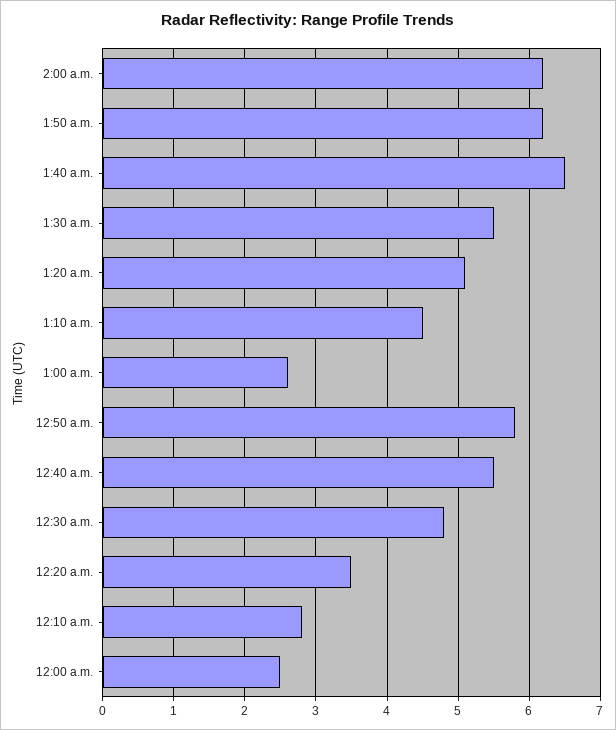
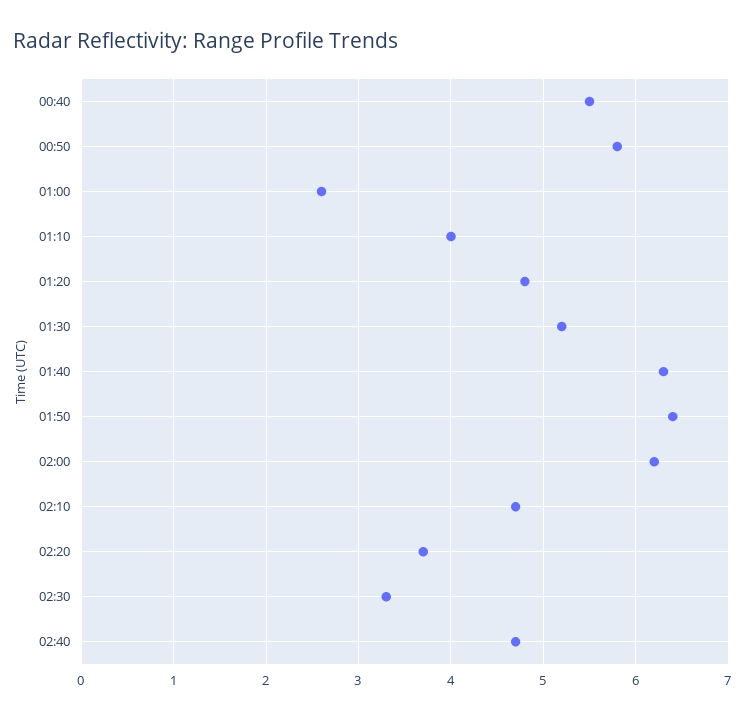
1:50 a.m.: 6.2 -> 6.4
1:40 a.m.: 6.5 -> 6.3
1:30 a.m.: 5.5 -> 5.2
1:20 a.m.: 5.1 -> 4.8
1:10 a.m.: 4.5 -> 4
12:30 a.m.: 4.8 -> none
12:20 a.m.: 3.5 -> none
12:10 a.m.: 2.8 -> none
12:00 a.m.: 2.5 -> none
02:10: none -> 4.7
02:20: none -> 3.7
02:30: none -> 3.3
02:40: none -> 4.7

